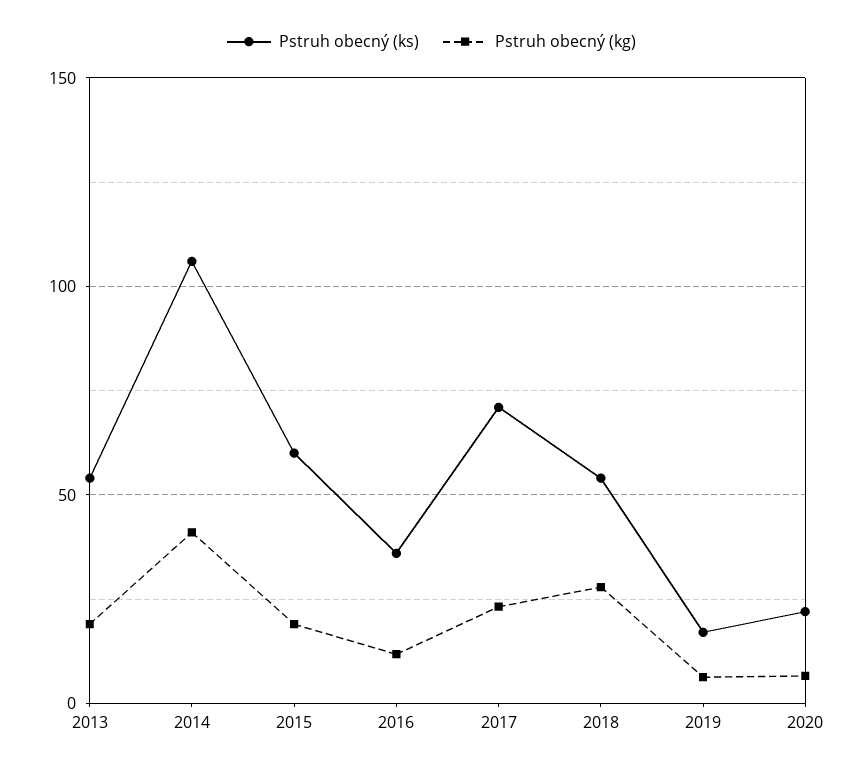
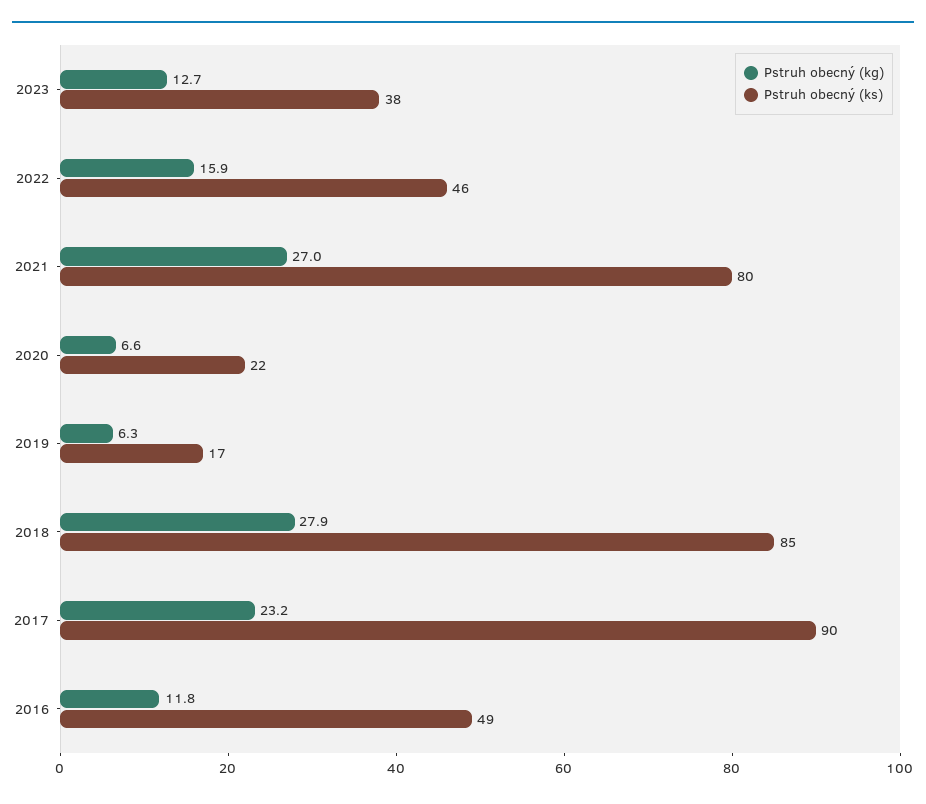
Pstruh obecný (ks), 2013: 55 -> none
Pstruh obecný (kg), 2013: 20 -> none
Pstruh obecný (ks), 2014: 105 -> none
Pstruh obecný (kg), 2014: 40 -> none
Pstruh obecný (ks), 2015: 60 -> none
Pstruh obecný (kg), 2015: 20 -> none
Pstruh obecný (ks), 2016: 35 -> 49
Pstruh obecný (ks), 2017: 70 -> 90
Pstruh obecný (ks), 2018: 55 -> 85
Pstruh obecný (kg), 2023: none -> 12.7
Pstruh obecný (ks), 2023: none -> 38
Pstruh obecný (kg), 2022: none -> 15.9
Pstruh obecný (ks), 2022: none -> 46
Pstruh obecný (kg), 2021: none -> 27
Pstruh obecný (ks), 2021: none -> 80

